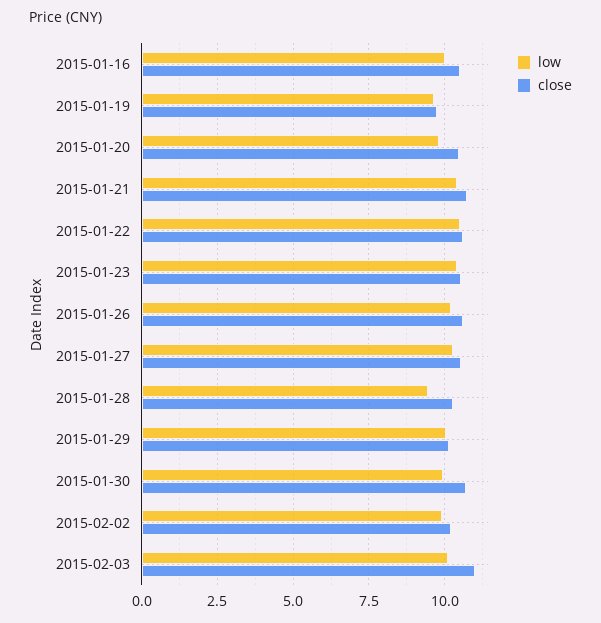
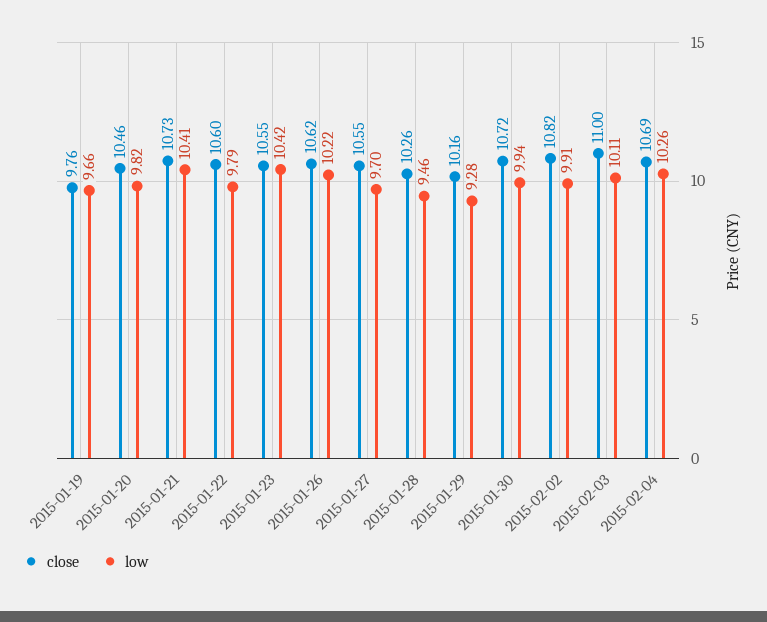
low, 2015-01-16: 10 -> none
close, 2015-01-16: 10.5 -> none
low, 2015-01-22: 10.5 -> 9.79
low, 2015-01-27: 10.25 -> 9.7
low, 2015-01-29: 10 -> 9.28
close, 2015-02-02: 10.25 -> 10.82
close, 2015-02-04: none -> 10.69
low, 2015-02-04: none -> 10.26

